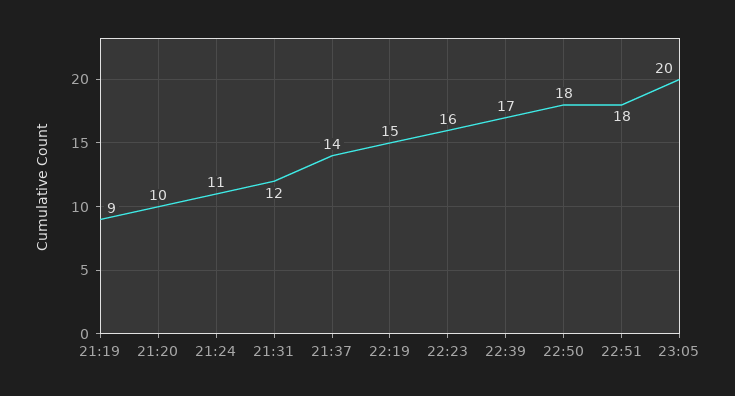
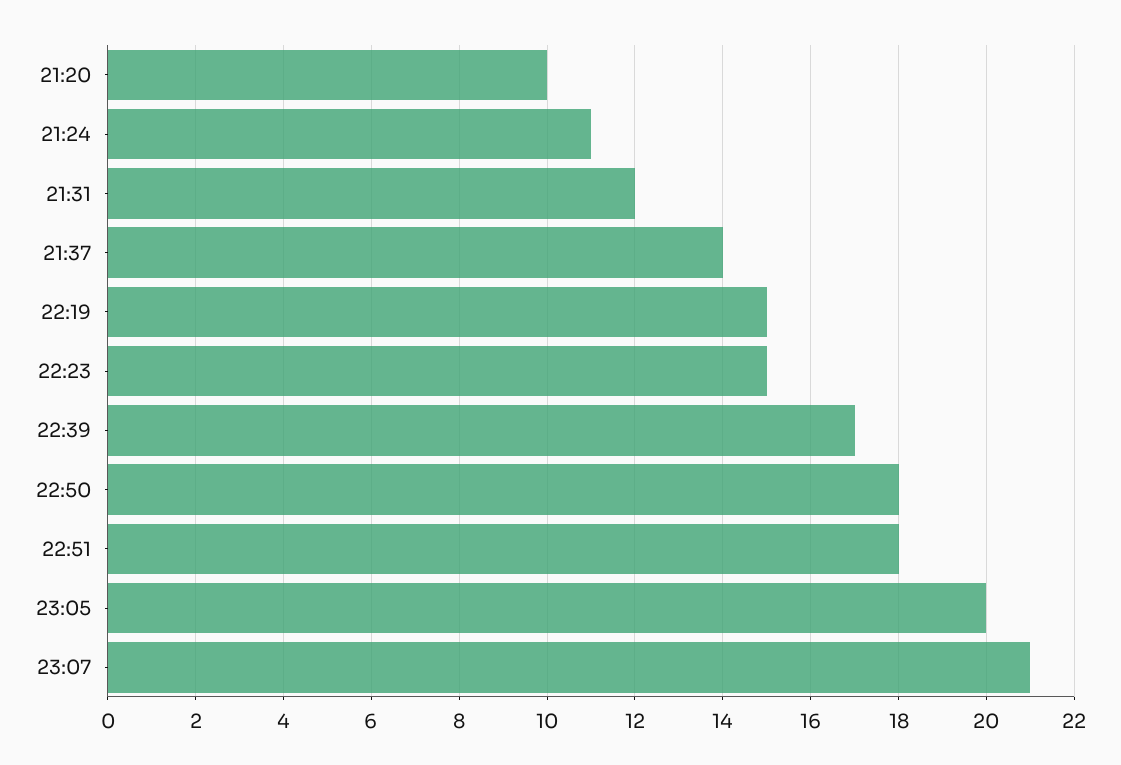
21:19: 9 -> none
22:23: 16 -> 15
23:07: none -> 21

